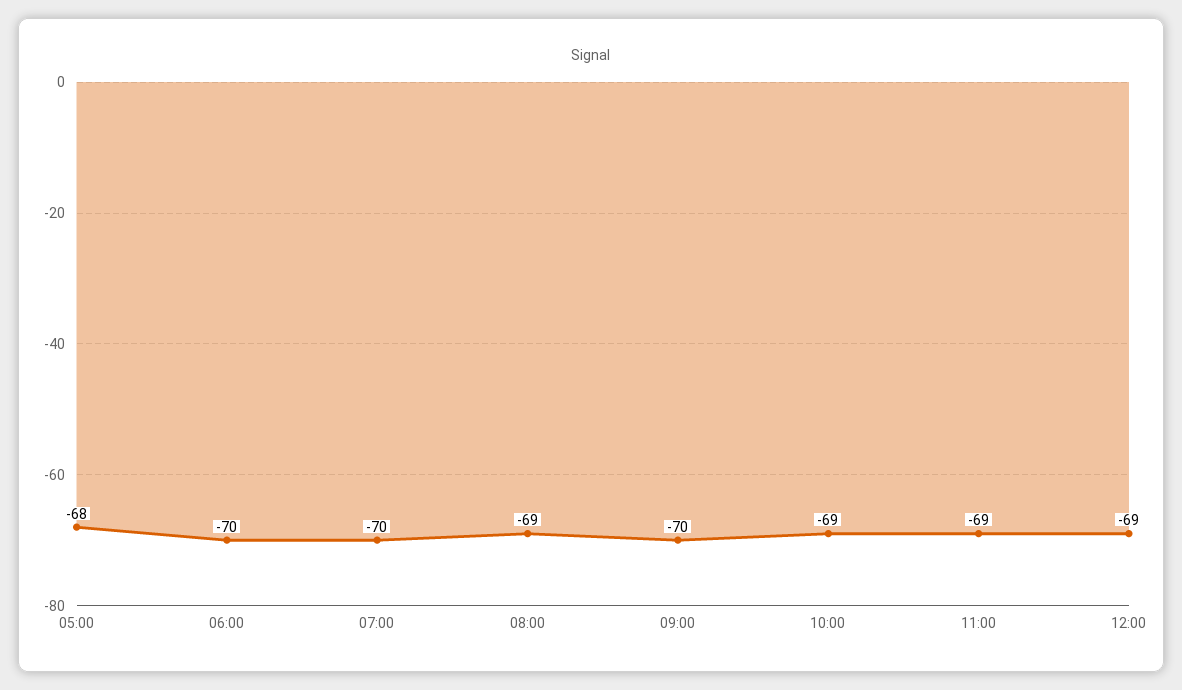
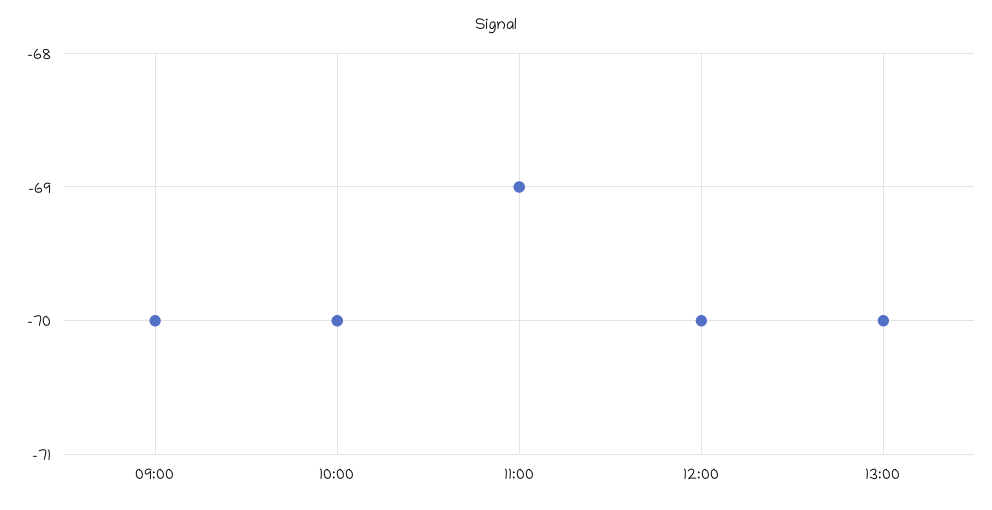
05:00: -68 -> none
06:00: -70 -> none
07:00: -70 -> none
08:00: -69 -> none
10:00: -69 -> -70
12:00: -69 -> -70
13:00: none -> -70

